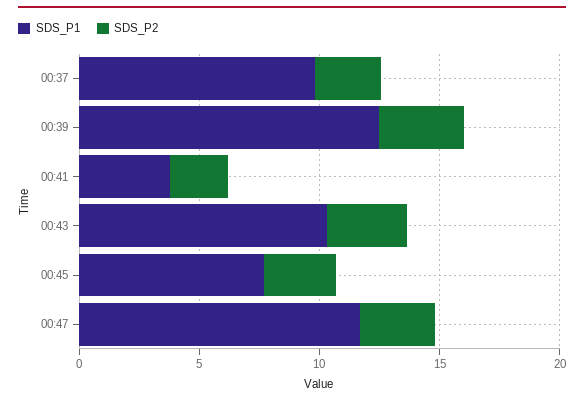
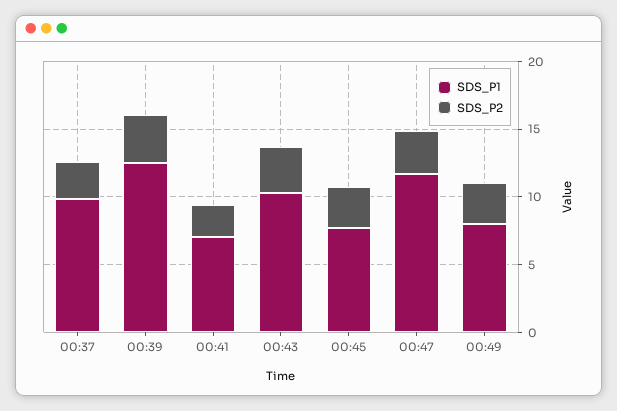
SDS_P1, 00:41: 4 -> 7
SDS_P1, 00:49: none -> 8
SDS_P2, 00:49: none -> 3

